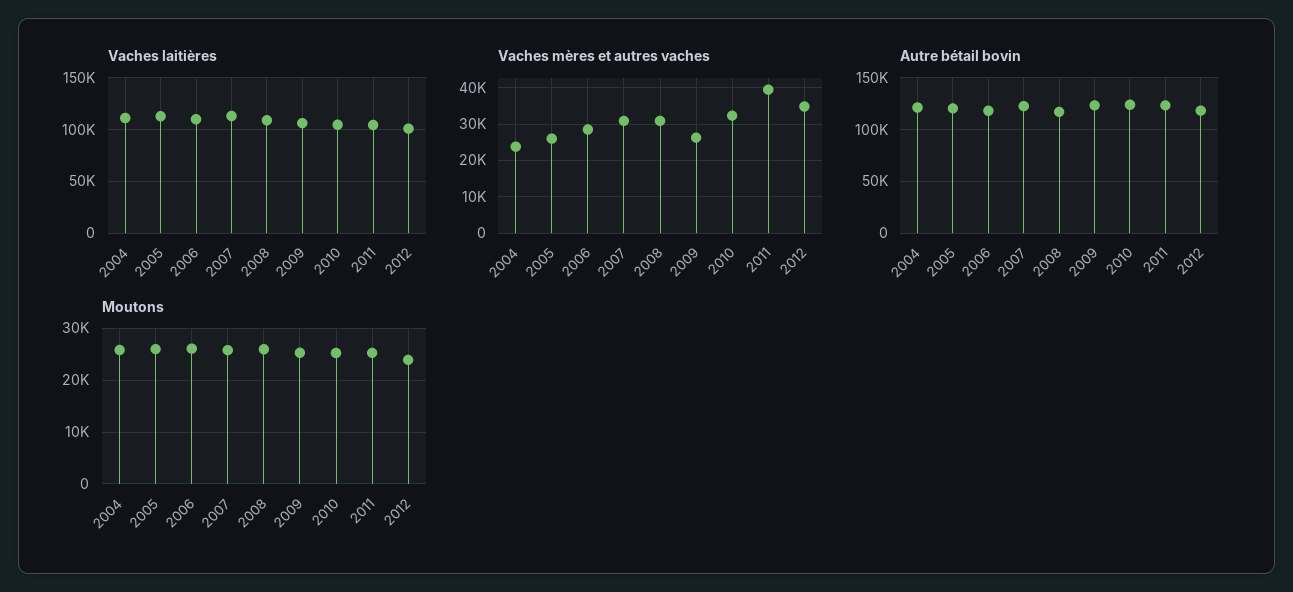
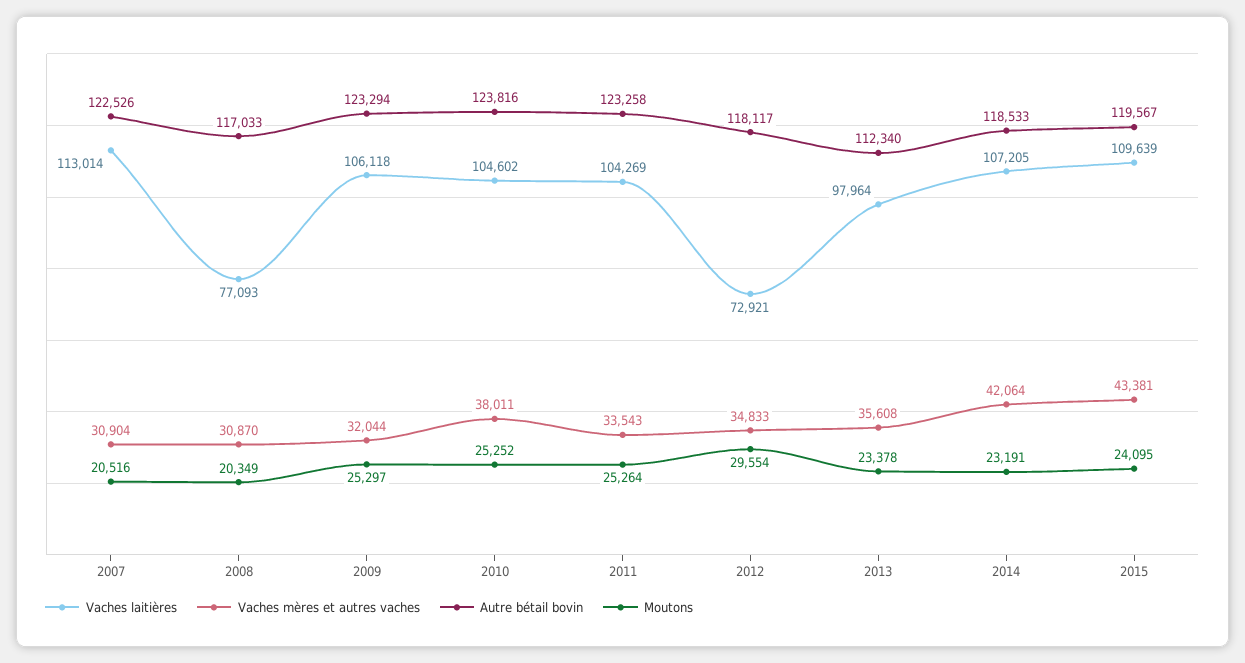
Vaches laitières, 2004: 110000 -> none
Vaches laitières, 2005: 110000 -> none
Vaches laitières, 2006: 110000 -> none
Vaches laitières, 2008: 110000 -> 77093
Vaches laitières, 2012: 100000 -> 72921
Vaches mères et autres vaches, 2004: 24000 -> none
Vaches mères et autres vaches, 2005: 26000 -> none
Vaches mères et autres vaches, 2006: 28000 -> none
Vaches mères et autres vaches, 2009: 26000 -> 32044
Vaches mères et autres vaches, 2010: 32000 -> 38011
Vaches mères et autres vaches, 2011: 40000 -> 33543
Autre bétail bovin, 2004: 120000 -> none
Autre bétail bovin, 2005: 120000 -> none
Autre bétail bovin, 2006: 120000 -> none
Moutons, 2004: 26000 -> none
Moutons, 2005: 26000 -> none
Moutons, 2006: 26000 -> none
Moutons, 2007: 26000 -> 20516
Moutons, 2008: 26000 -> 20349
Moutons, 2012: 24000 -> 29554
Vaches laitières, 2013: none -> 97964
Vaches mères et autres vaches, 2013: none -> 35608
Autre bétail bovin, 2013: none -> 112340
Moutons, 2013: none -> 23378
Vaches laitières, 2014: none -> 107205
Vaches mères et autres vaches, 2014: none -> 42064
Autre bétail bovin, 2014: none -> 118533
Moutons, 2014: none -> 23191
Vaches laitières, 2015: none -> 109639
Vaches mères et autres vaches, 2015: none -> 43381
Autre bétail bovin, 2015: none -> 119567
Moutons, 2015: none -> 24095

